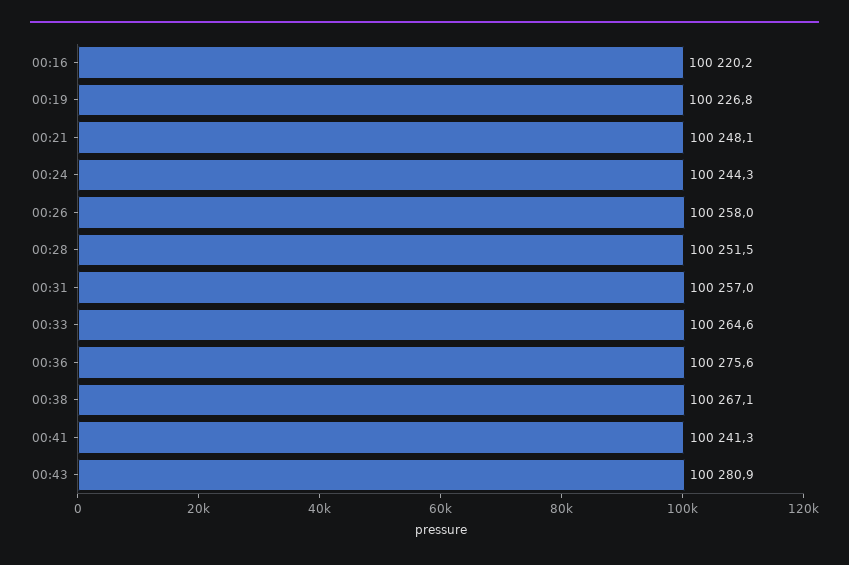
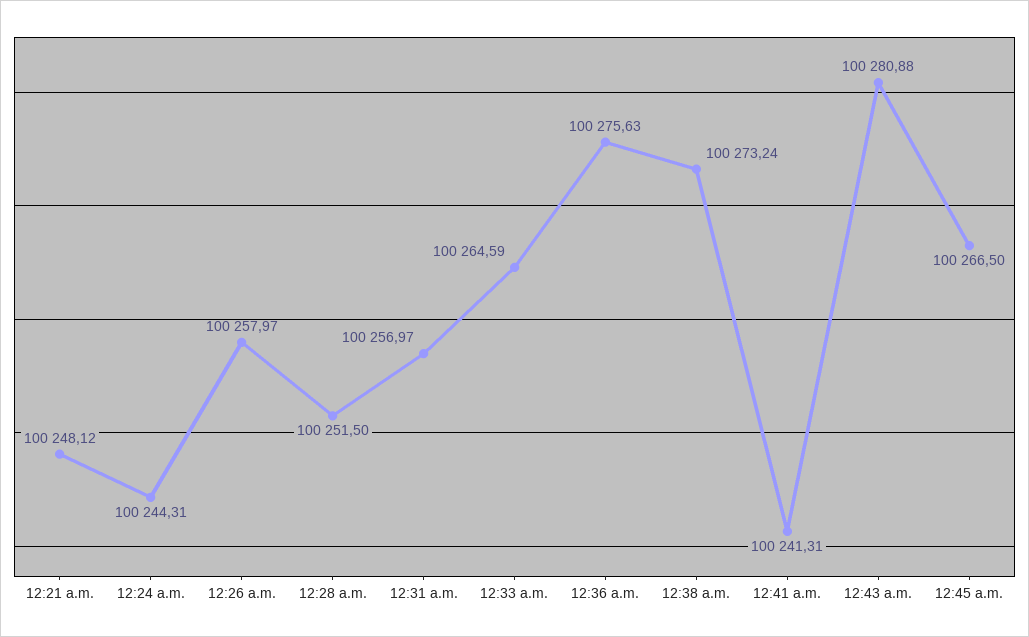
00:16: 100220.2 -> none
00:19: 100226.8 -> none
00:38: 100267.1 -> 100273.24
12:45 a.m.: none -> 100266.5

